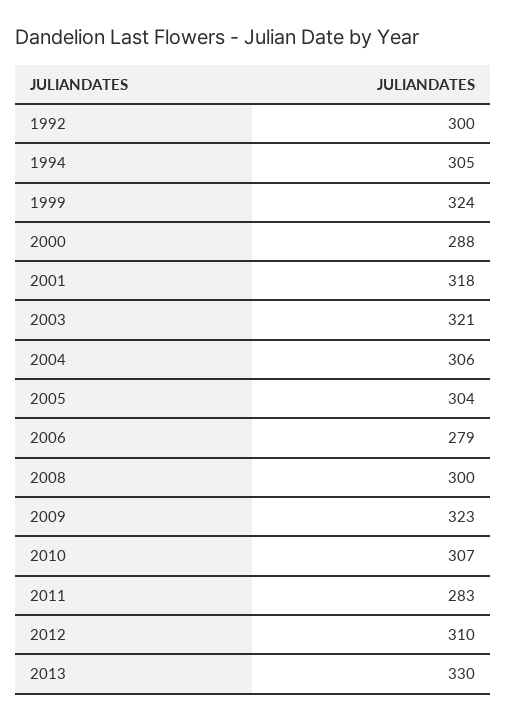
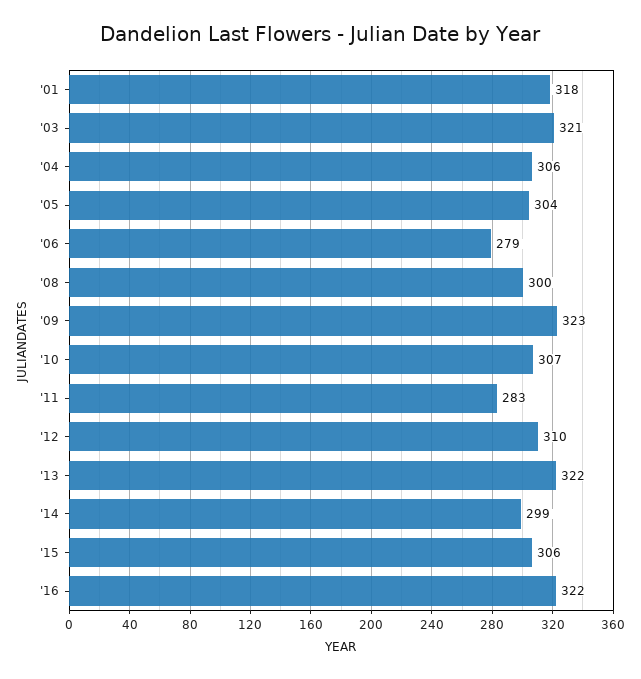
1992: 300 -> none
1994: 305 -> none
1999: 324 -> none
2000: 288 -> none
2013: 330 -> 322
'14: none -> 299
'15: none -> 306
'16: none -> 322

